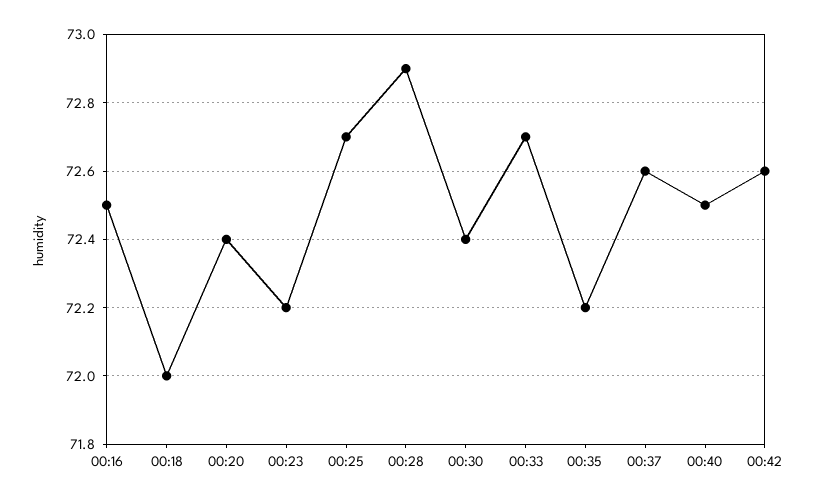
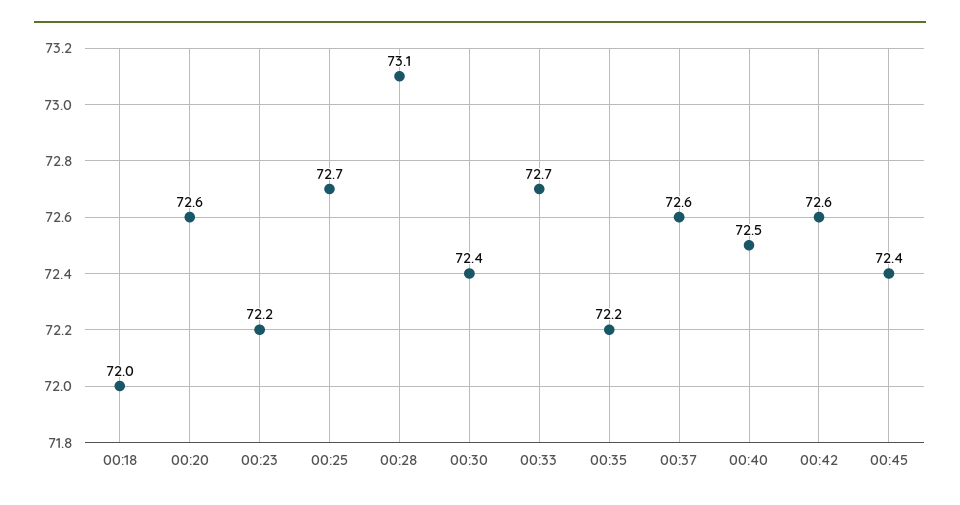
00:16: 72.5 -> none
00:20: 72.4 -> 72.6
00:28: 72.9 -> 73.1
00:45: none -> 72.4

